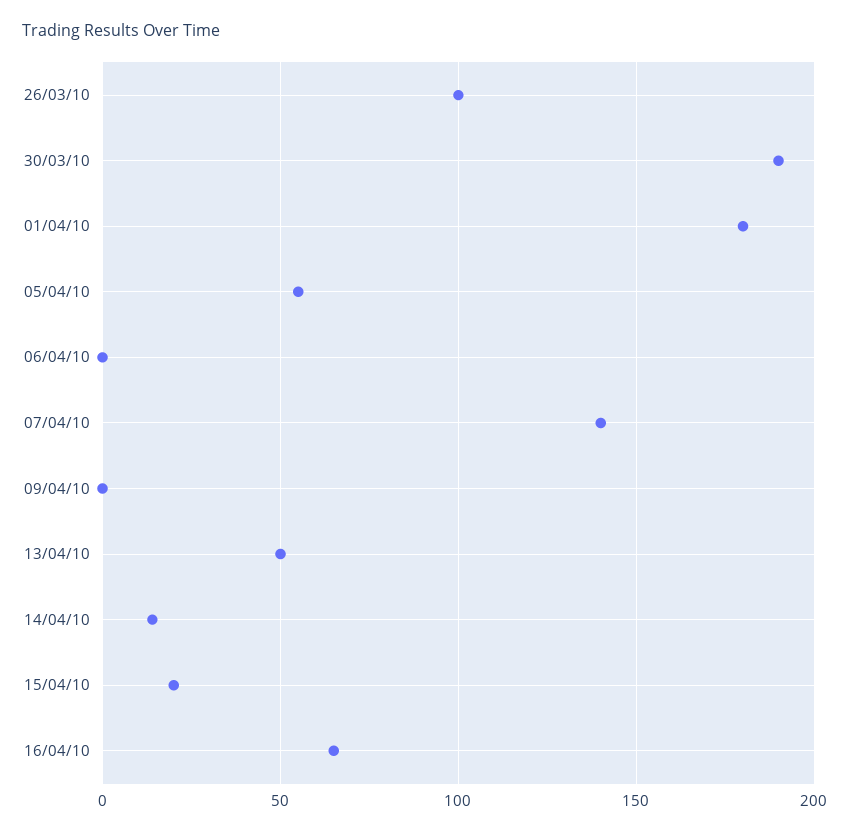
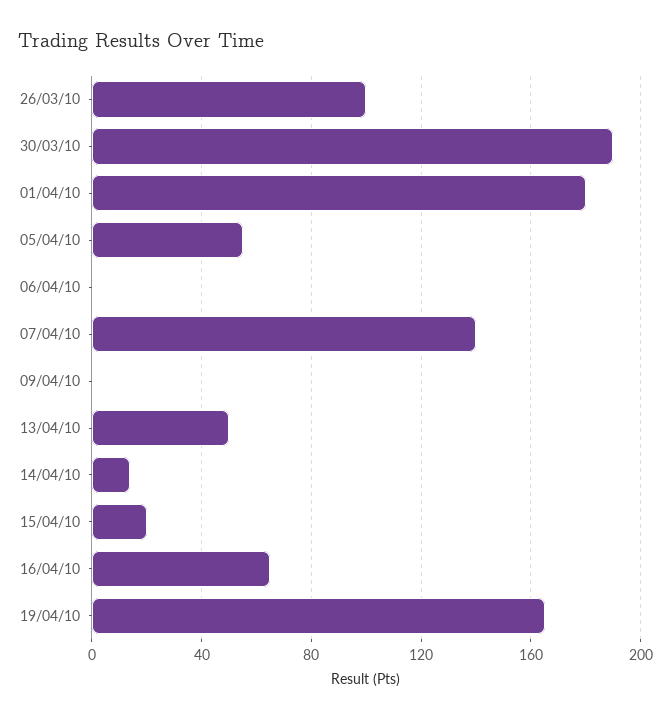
19/04/10: none -> 165

